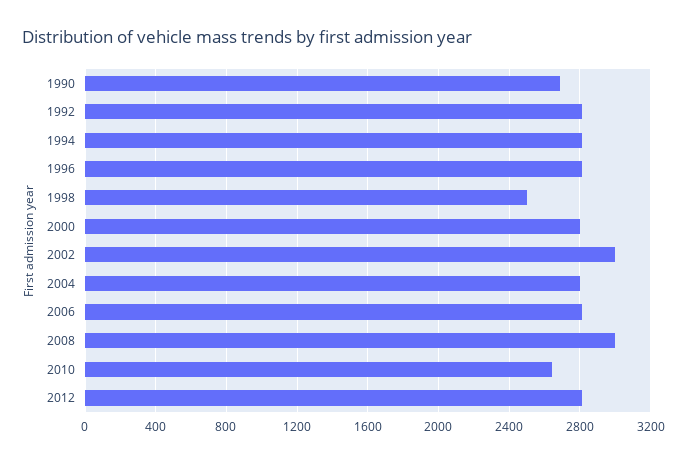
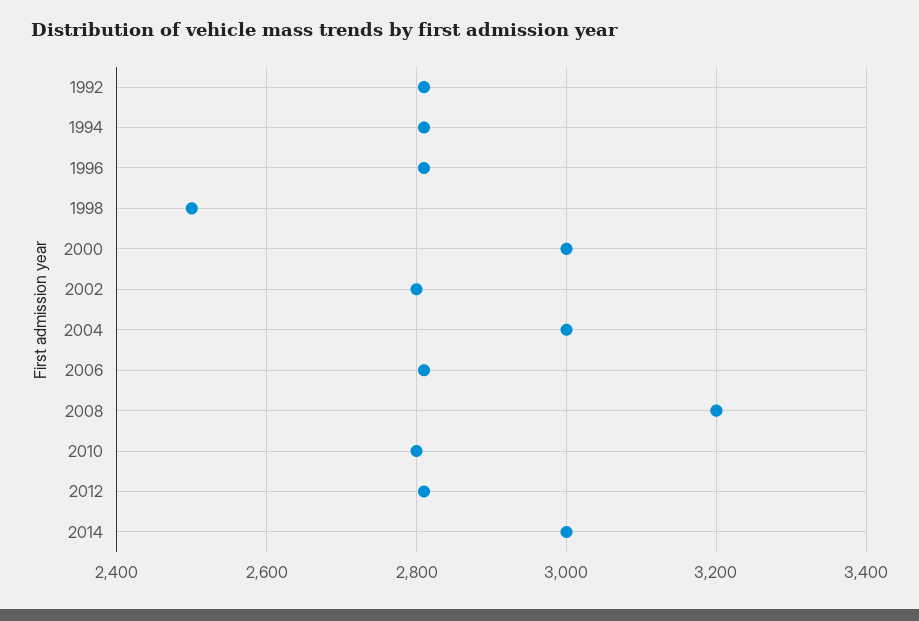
1990: 2700 -> none
2000: 2800 -> 3000
2002: 3000 -> 2800
2004: 2800 -> 3000
2008: 3000 -> 3200
2010: 2650 -> 2800
2014: none -> 3000

